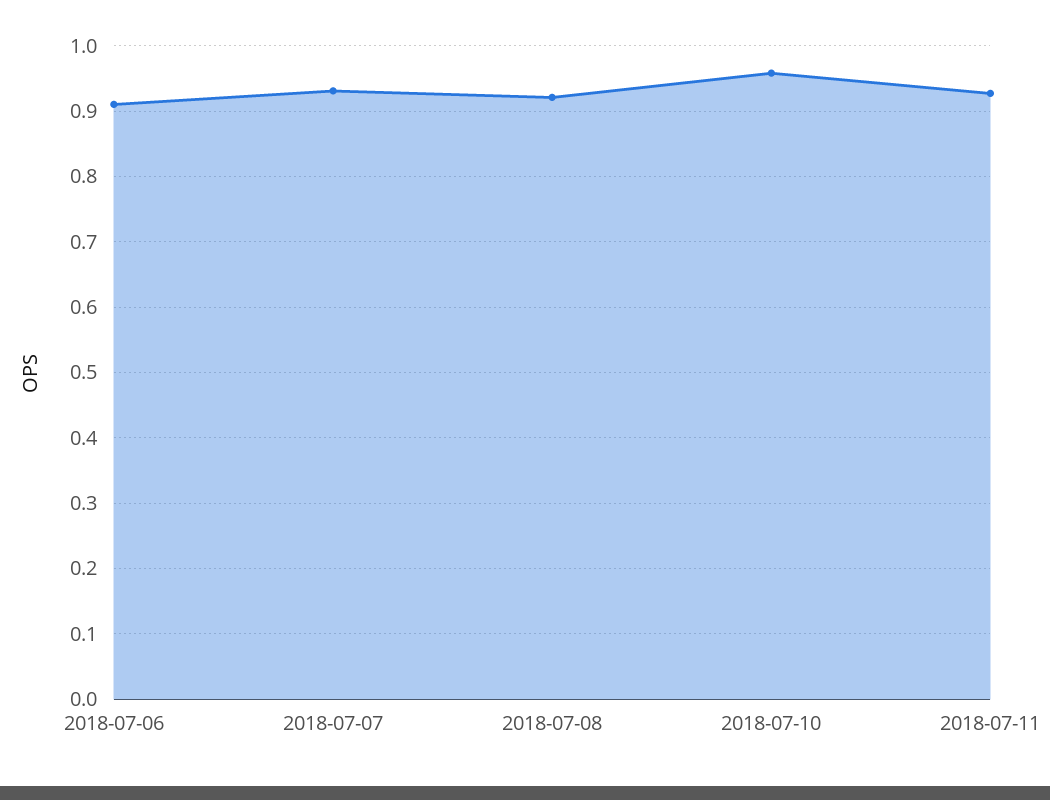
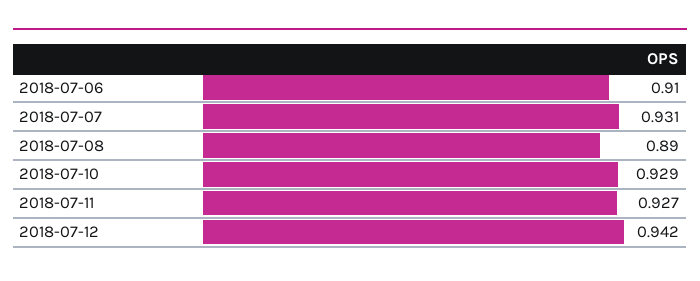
2018-07-08: 0.92 -> 0.89
2018-07-10: 0.96 -> 0.929
2018-07-12: none -> 0.942

